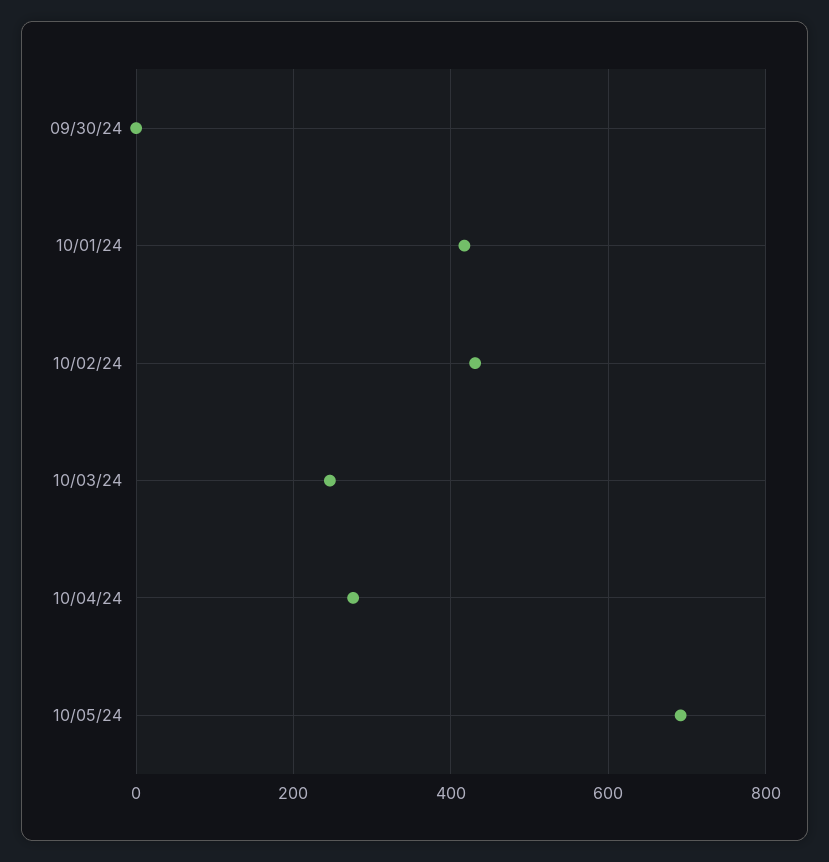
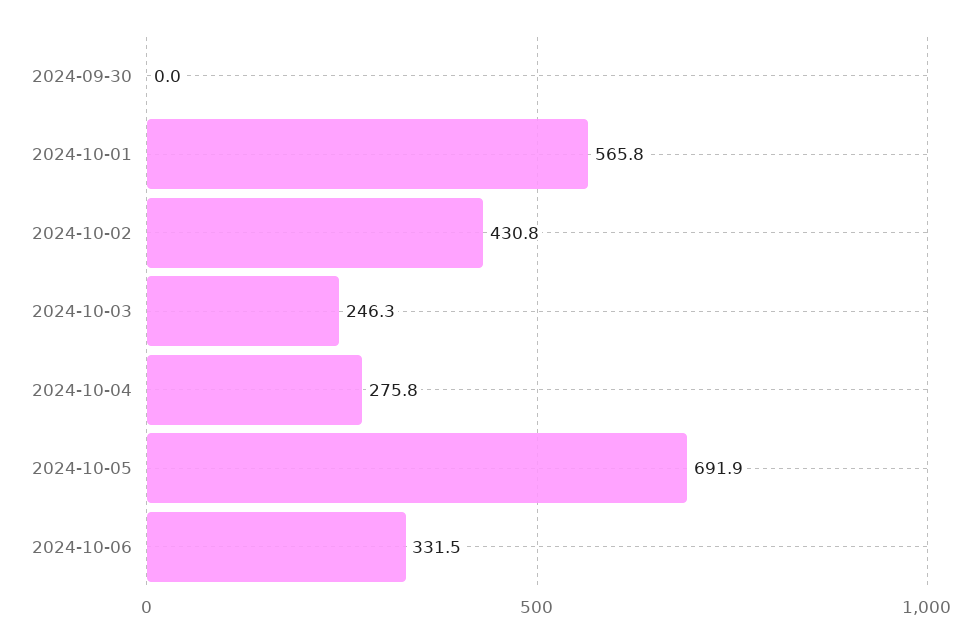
10/01/24: 420 -> 565.8
2024-10-06: none -> 331.5

